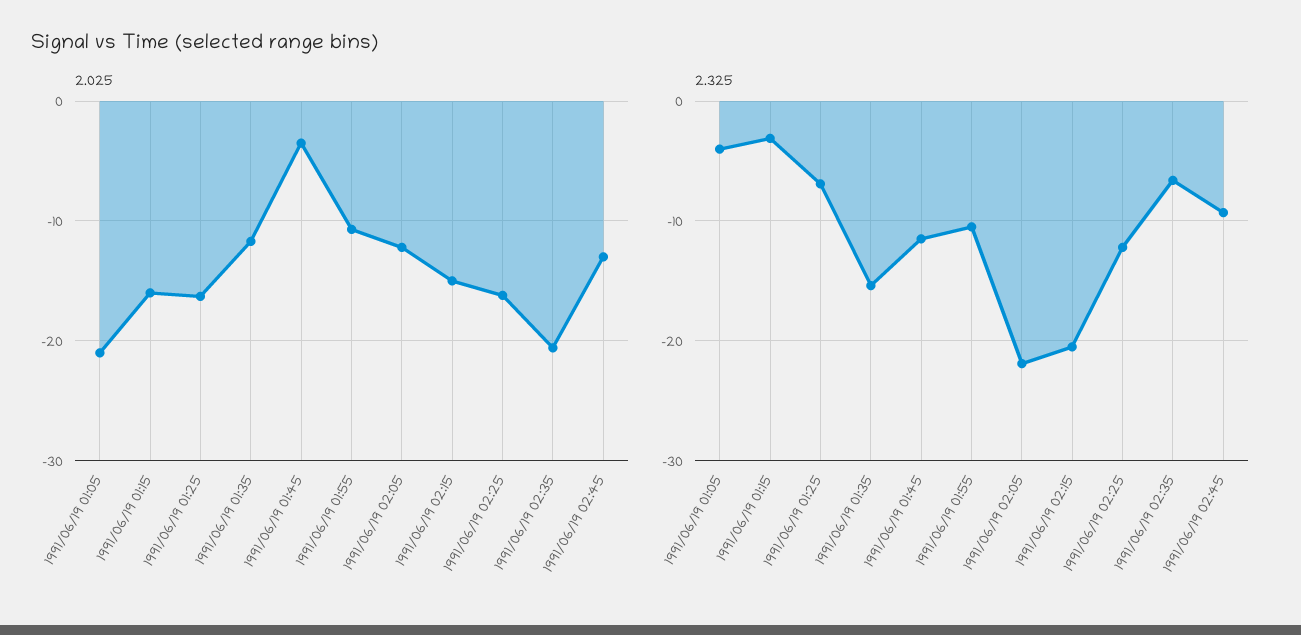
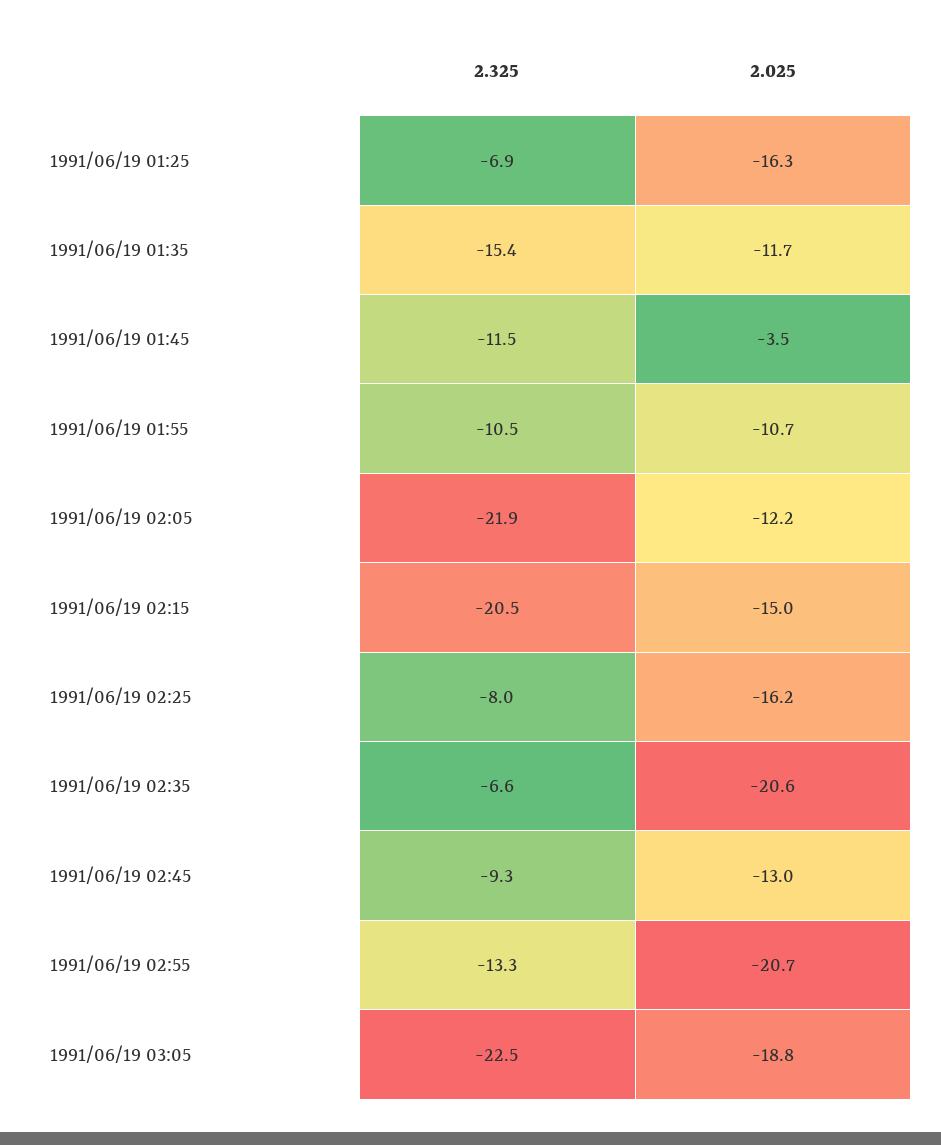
2.025, 1991/06/19 01:05: -21 -> none
2.025, 1991/06/19 01:15: -16 -> none
2.325, 1991/06/19 01:05: -4 -> none
2.325, 1991/06/19 01:15: -3 -> none
2.325, 1991/06/19 02:25: -12 -> -8
2.325, 1991/06/19 02:55: none -> -13.3
2.025, 1991/06/19 02:55: none -> -20.7
2.325, 1991/06/19 03:05: none -> -22.5
2.025, 1991/06/19 03:05: none -> -18.8

